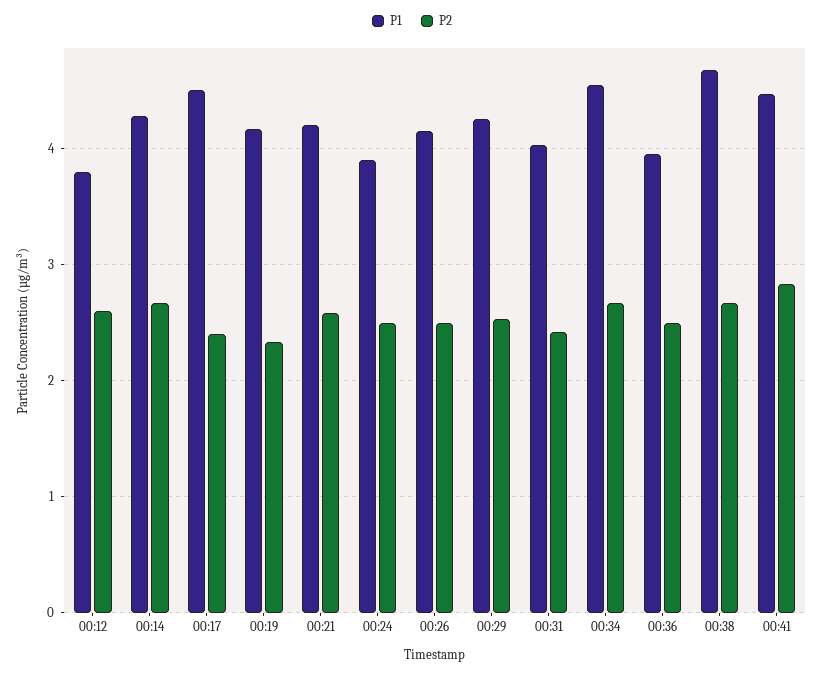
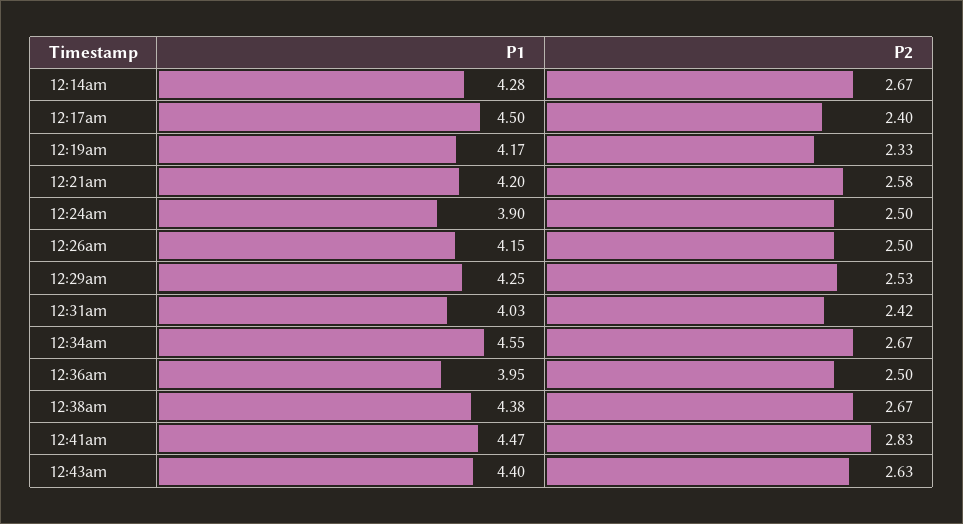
P1, 00:12: 3.8 -> none
P2, 00:12: 2.6 -> none
P1, 00:38: 4.7 -> 4.38
P1, 12:43am: none -> 4.4
P2, 12:43am: none -> 2.63

